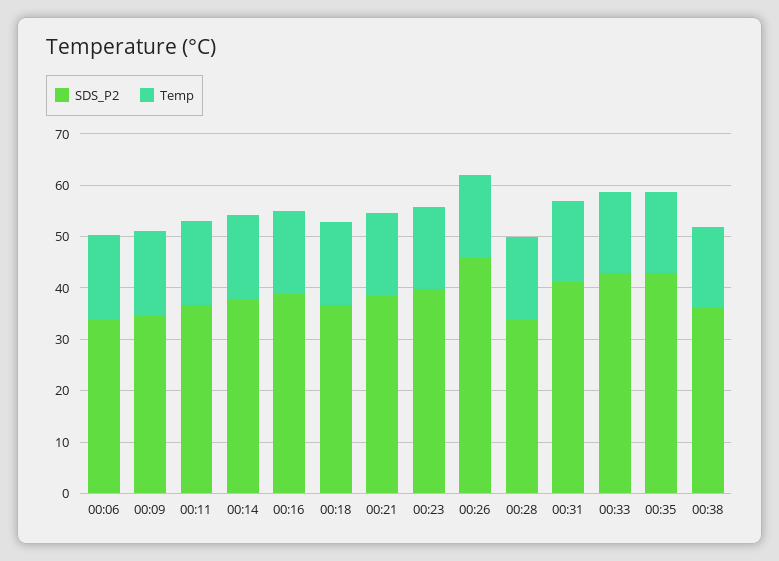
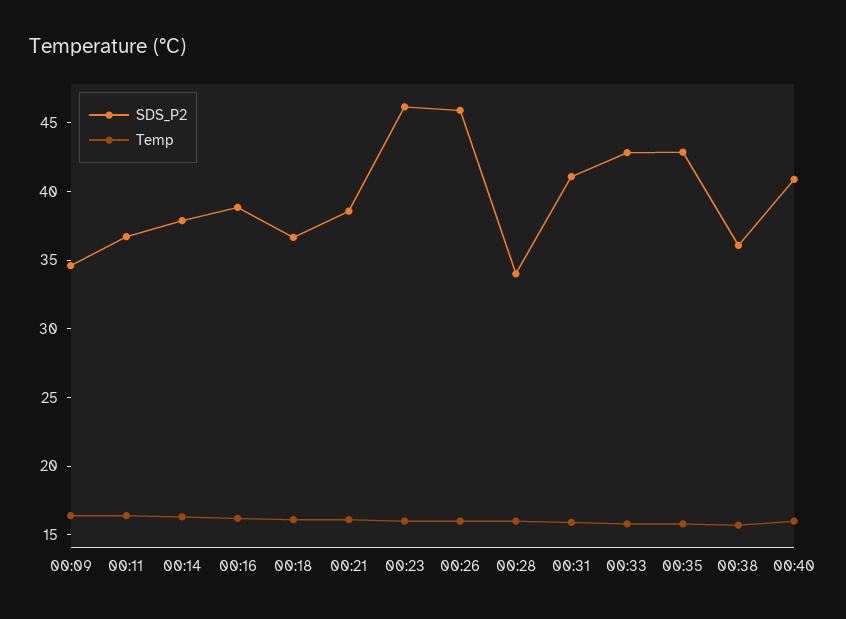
SDS_P2, 00:06: 34 -> none
Temp, 00:06: 16 -> none
SDS_P2, 00:23: 40 -> 46
SDS_P2, 00:40: none -> 41
Temp, 00:40: none -> 16

